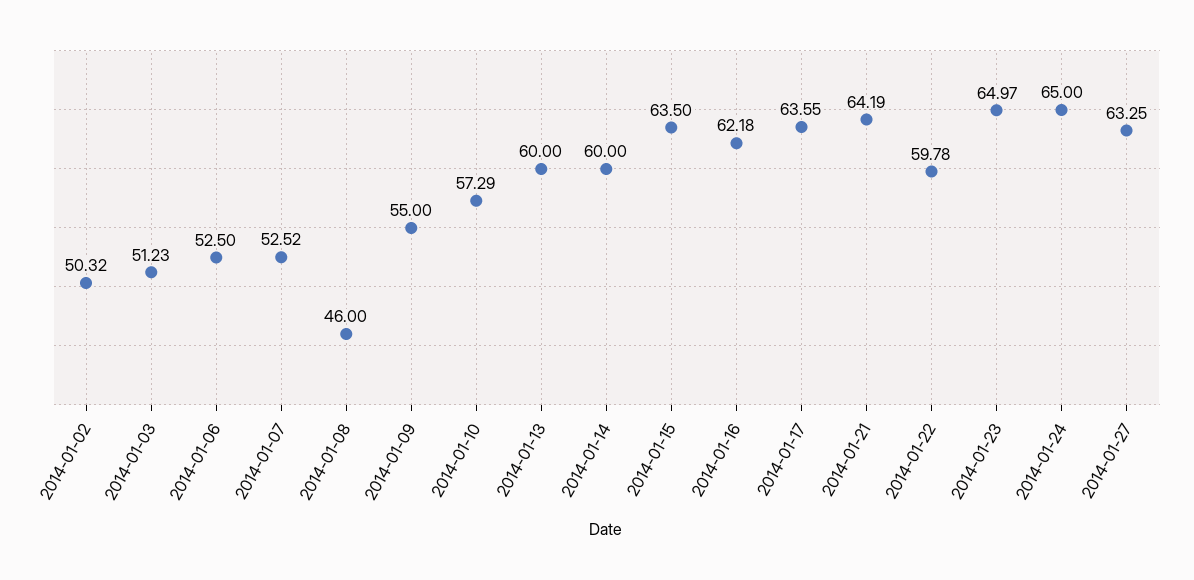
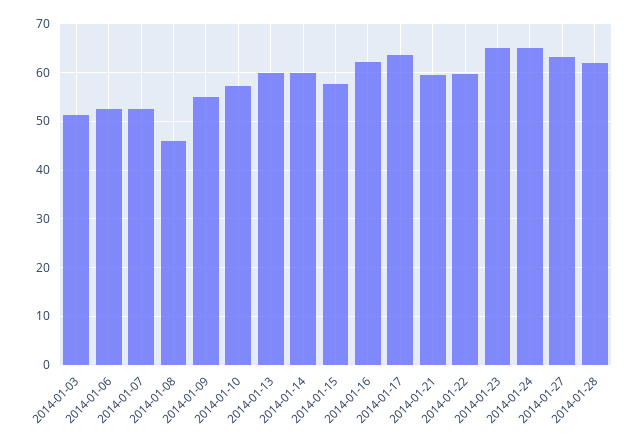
2014-01-02: 50.32 -> none
2014-01-15: 63.5 -> 58
2014-01-21: 64.19 -> 60
2014-01-28: none -> 62

